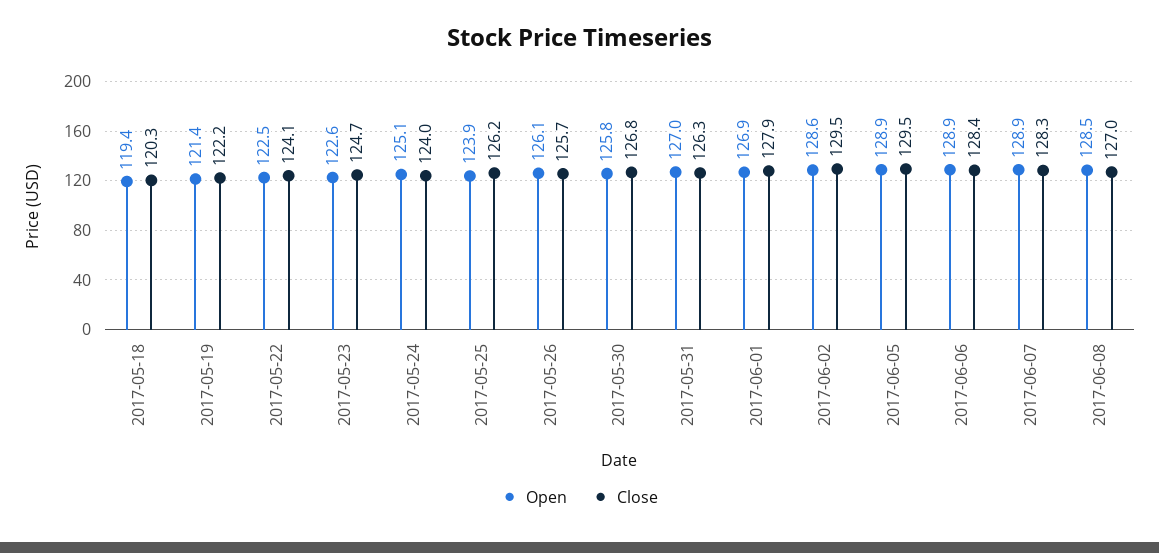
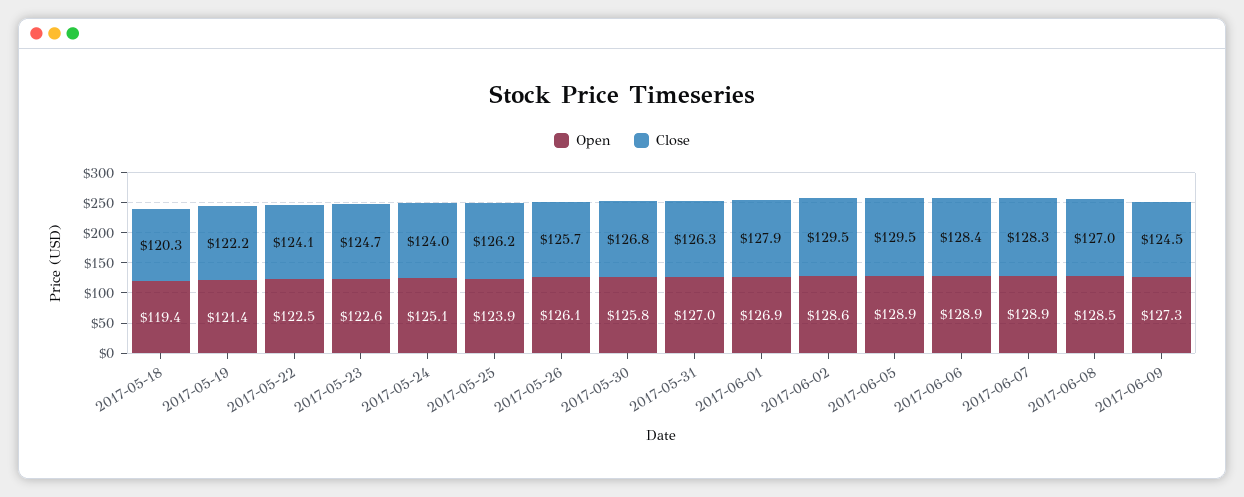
Open, 2017-06-09: none -> 127.3
Close, 2017-06-09: none -> 124.5

